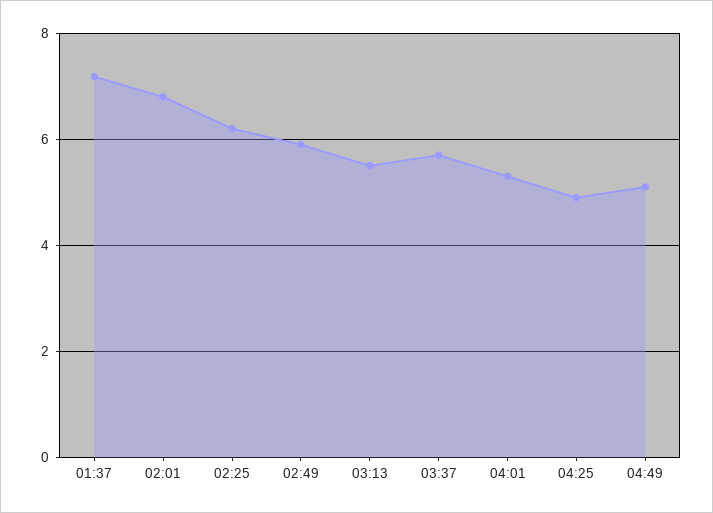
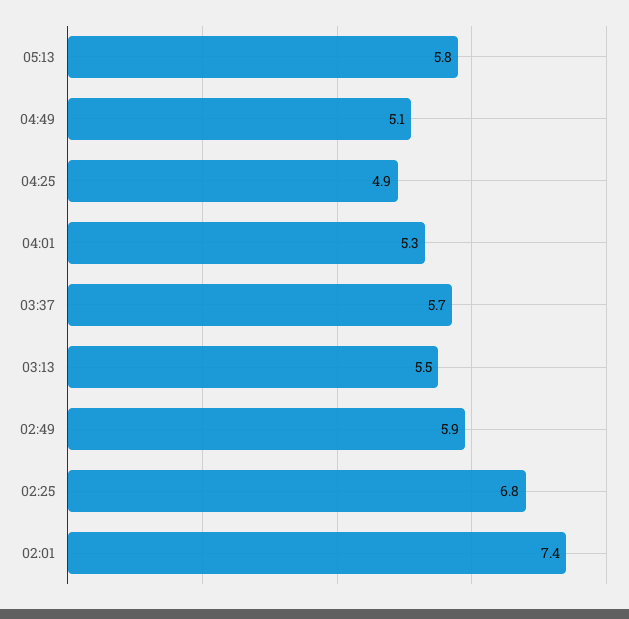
01:37: 7.2 -> none
02:01: 6.8 -> 7.4
02:25: 6.2 -> 6.8
05:13: none -> 5.8

